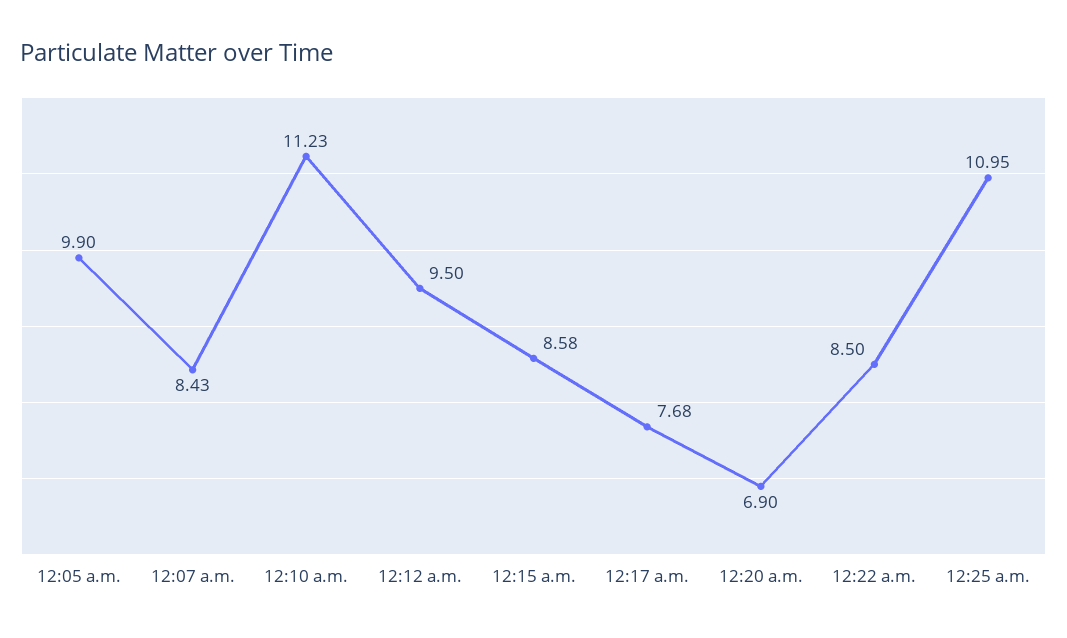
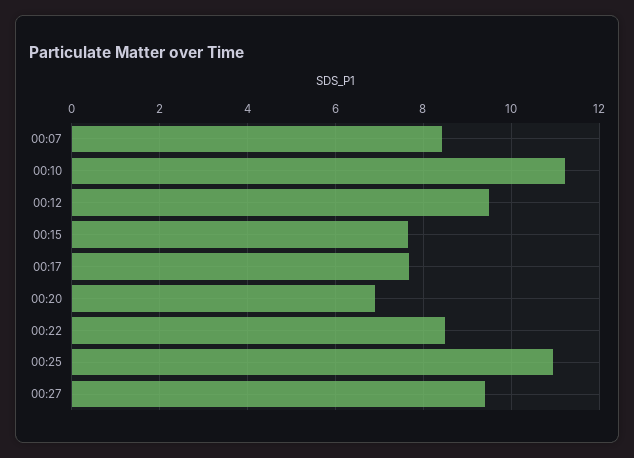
12:05 a.m.: 9.9 -> none
12:15 a.m.: 8.58 -> 7.6
00:27: none -> 9.4

